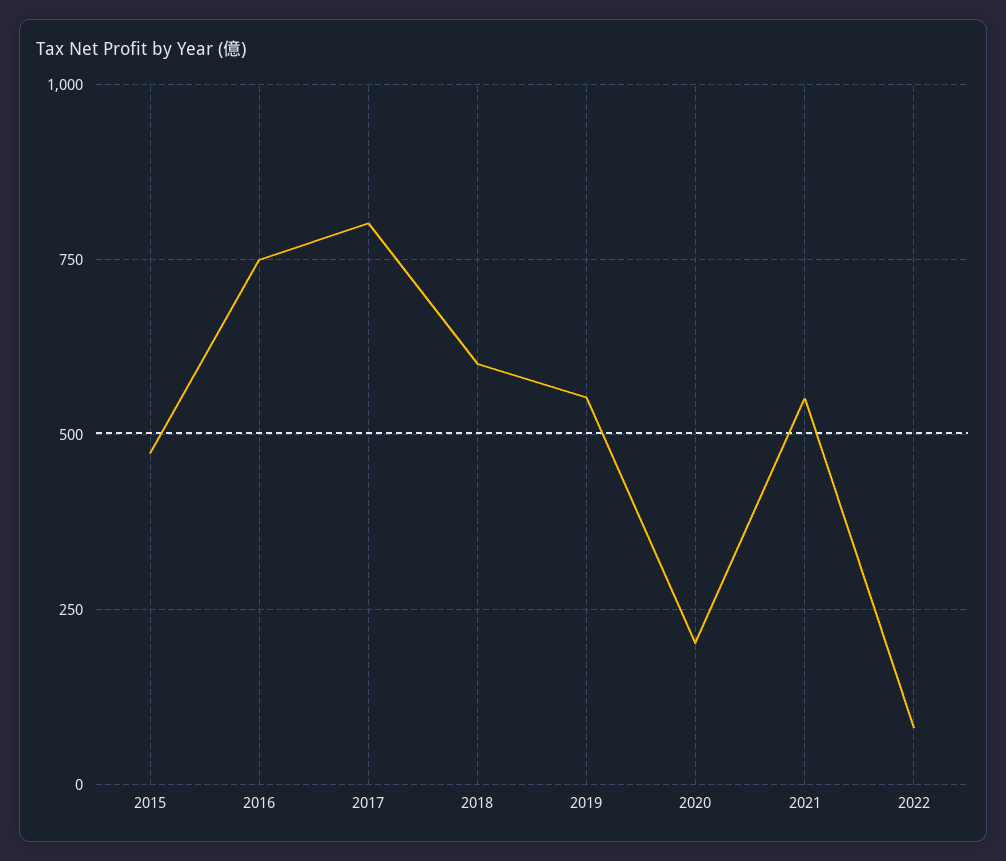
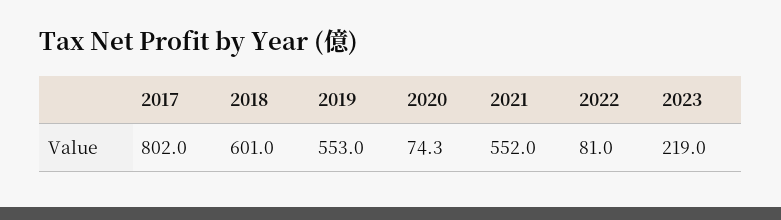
2015: 475 -> none
2016: 750 -> none
2020: 200 -> 74.3
2023: none -> 219

